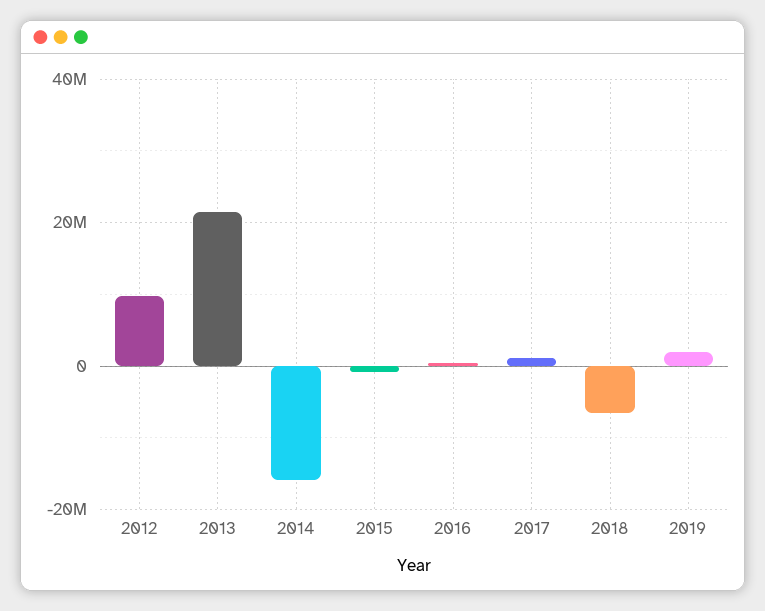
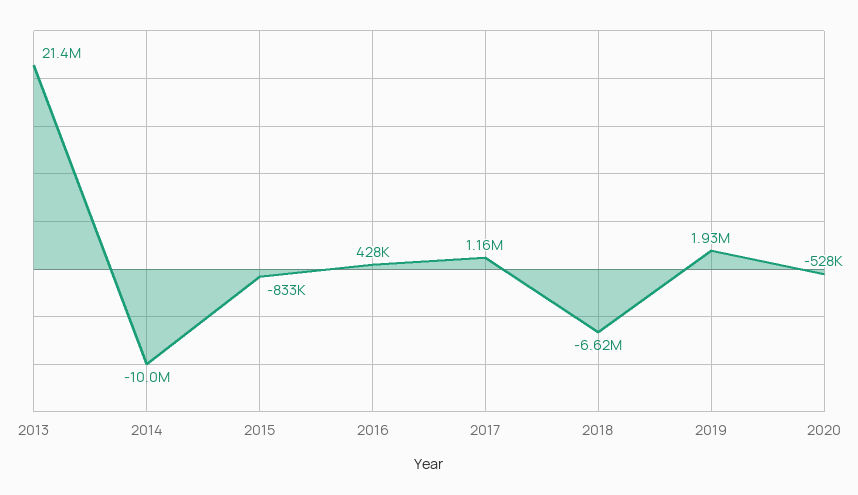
2012: 10000000 -> none
2014: -16000000 -> -10000000
2020: none -> -528000

